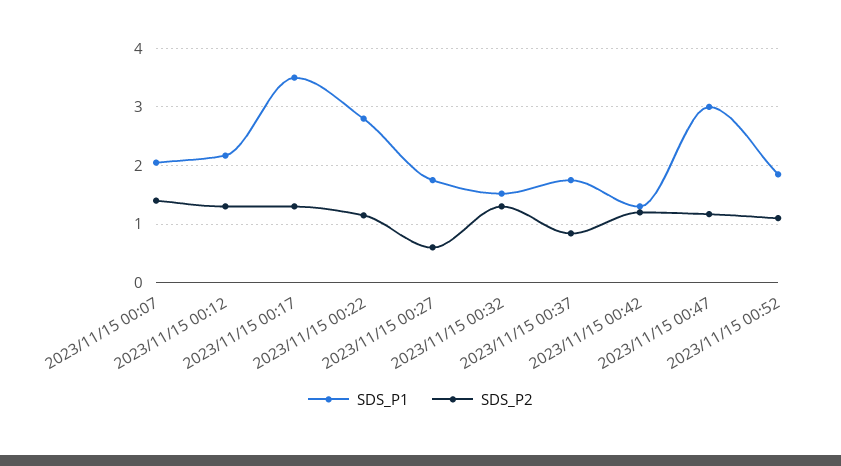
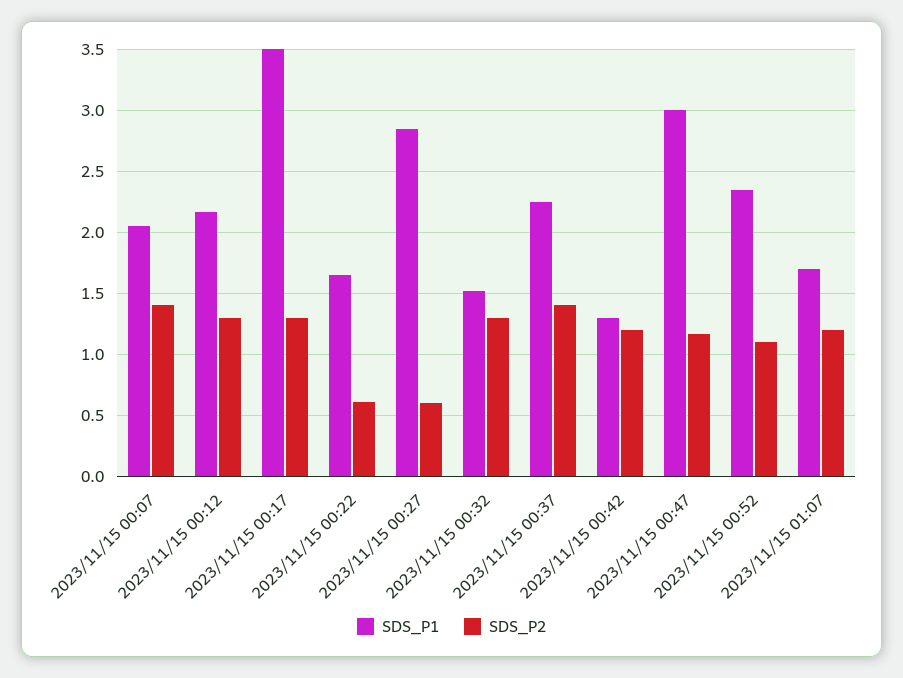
SDS_P1, 2023/11/15 00:22: 2.8 -> 1.65
SDS_P2, 2023/11/15 00:22: 1.2 -> 0.6
SDS_P1, 2023/11/15 00:27: 1.8 -> 2.85
SDS_P1, 2023/11/15 00:37: 1.8 -> 2.25
SDS_P2, 2023/11/15 00:37: 0.8 -> 1.4
SDS_P1, 2023/11/15 00:52: 1.8 -> 2.35
SDS_P1, 2023/11/15 01:07: none -> 1.7
SDS_P2, 2023/11/15 01:07: none -> 1.2

